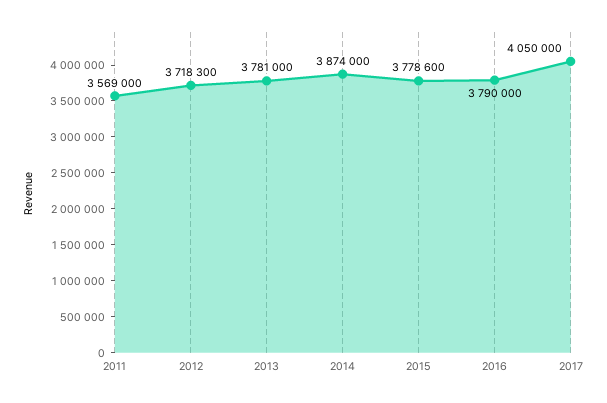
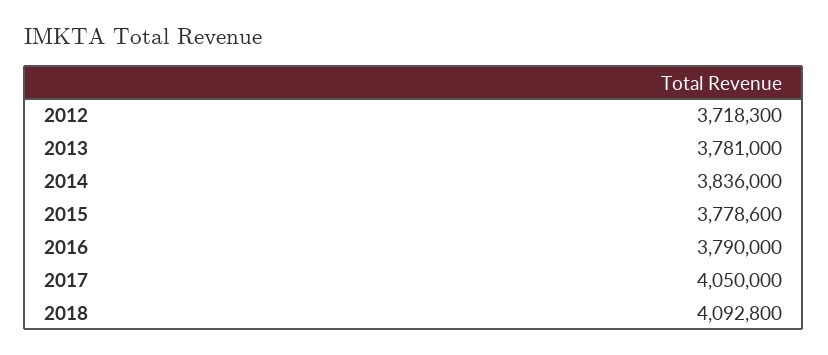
2011: 3569000 -> none
2014: 3874000 -> 3836000
2018: none -> 4092800

